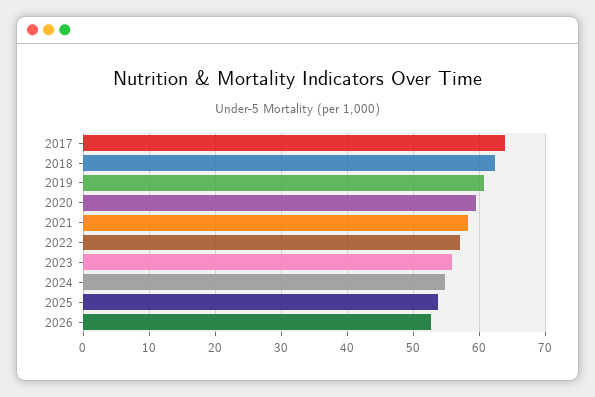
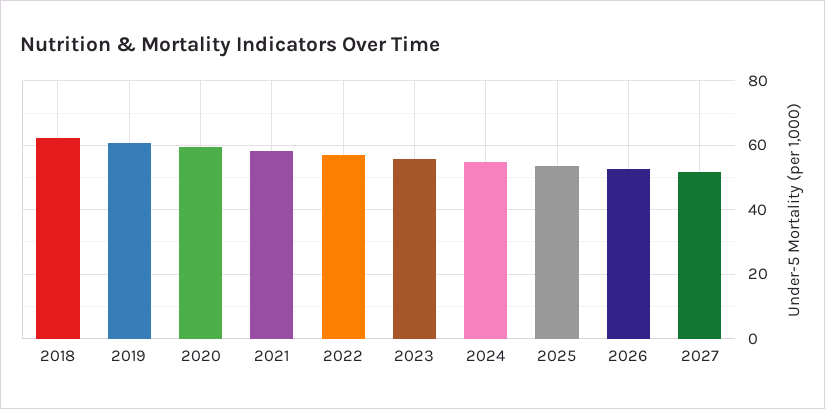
2017: 64 -> none
2027: none -> 52

